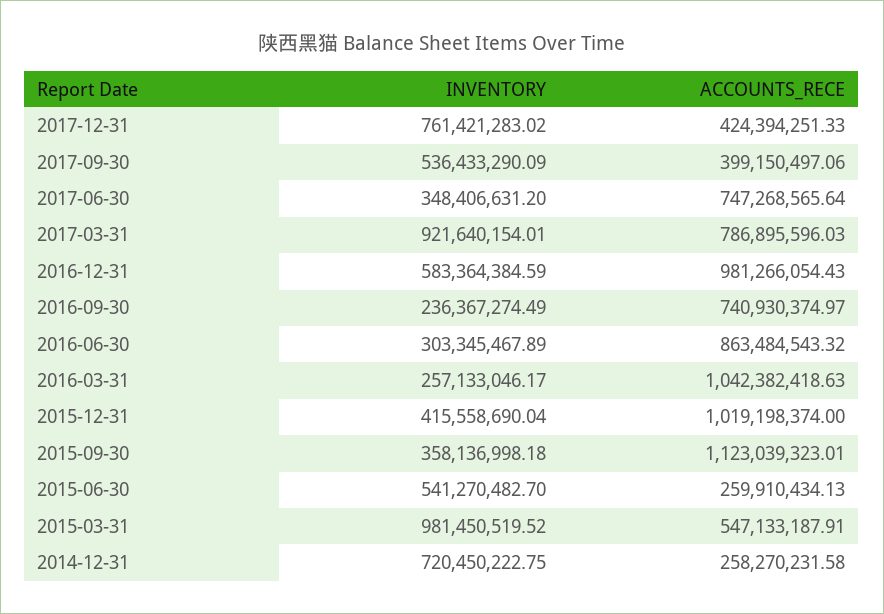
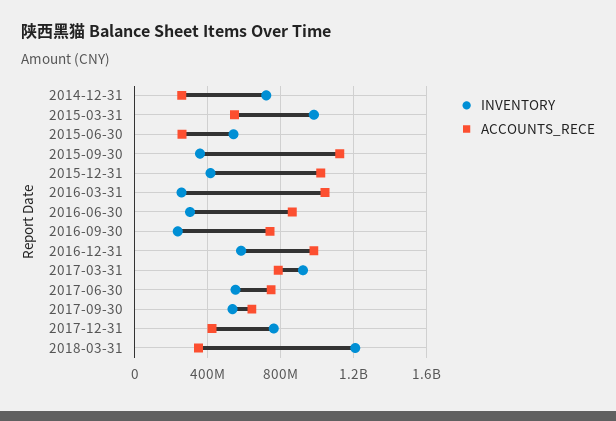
ACCOUNTS_RECE, 2017-09-30: 399150497.06 -> 650000000
INVENTORY, 2017-06-30: 348406631.2 -> 550000000
INVENTORY, 2018-03-31: none -> 1200000000
ACCOUNTS_RECE, 2018-03-31: none -> 350000000

